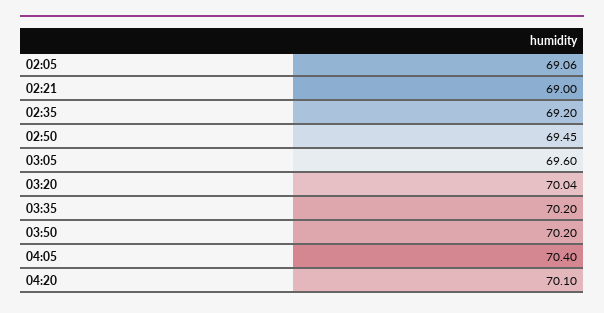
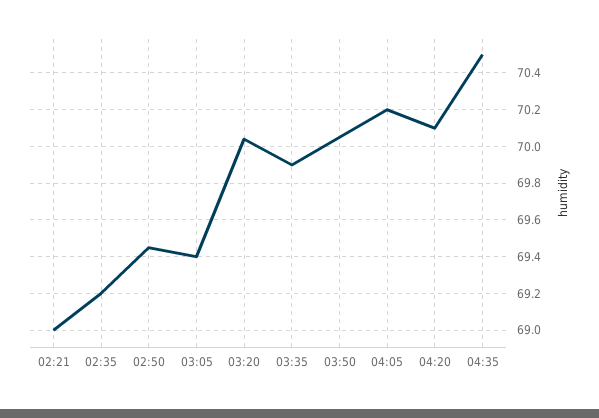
02:05: 69.06 -> none
03:05: 69.6 -> 69.4
03:35: 70.2 -> 69.9
03:50: 70.2 -> 70.05
04:05: 70.4 -> 70.2
04:35: none -> 70.5

